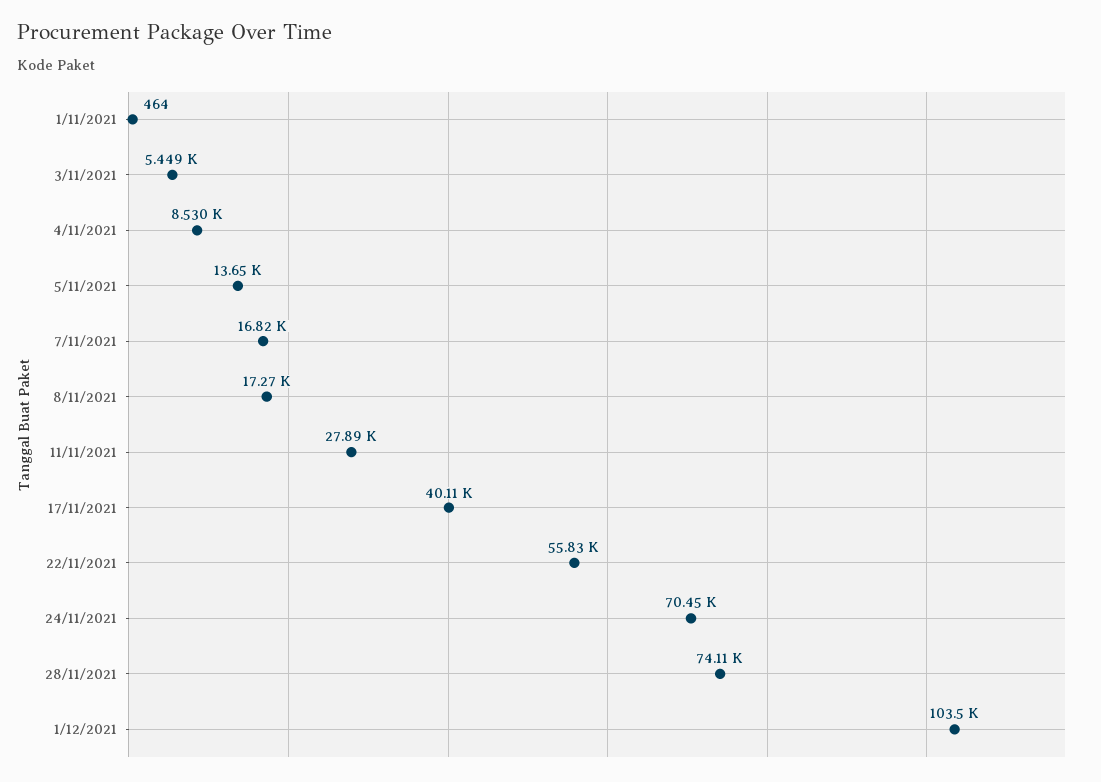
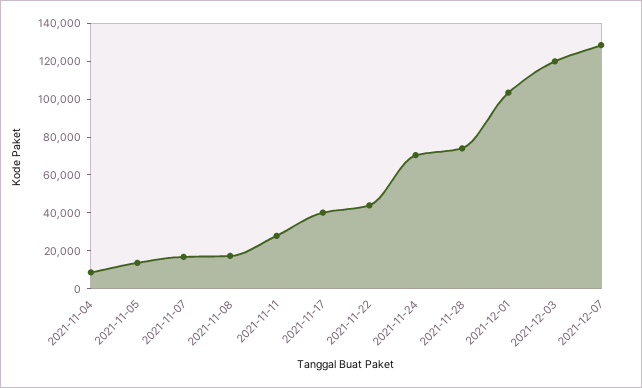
1/11/2021: 464 -> none
3/11/2021: 5449 -> none
22/11/2021: 55830 -> 45000
2021-12-03: none -> 120000
2021-12-07: none -> 130000

